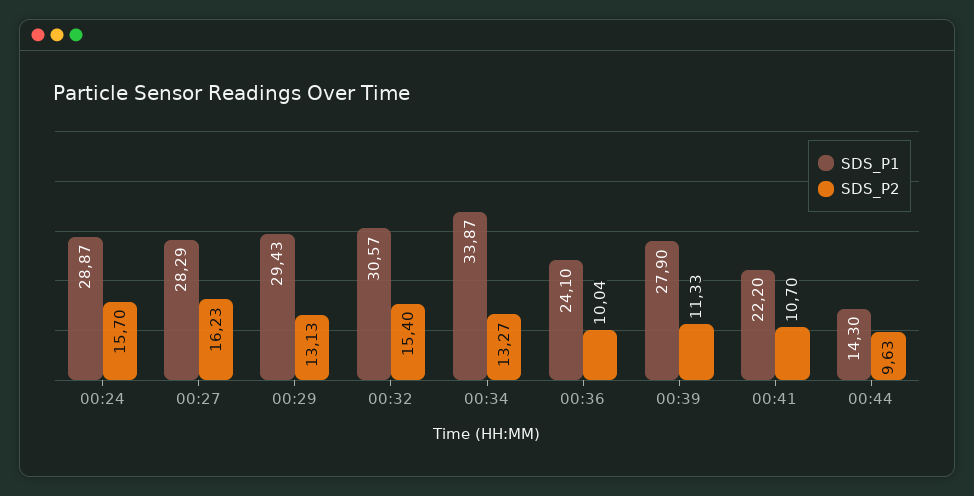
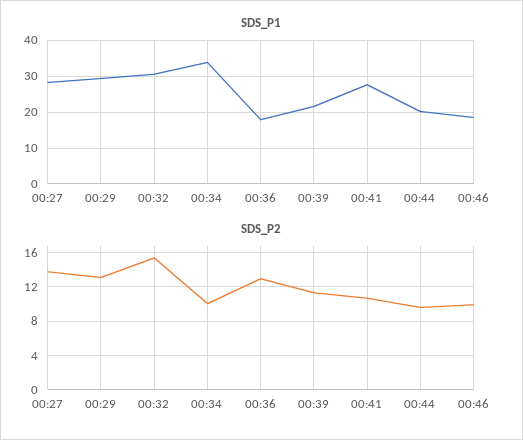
SDS_P1, 00:24: 28.87 -> none
SDS_P2, 00:24: 15.7 -> none
SDS_P2, 00:27: 16.23 -> 14
SDS_P2, 00:34: 13.27 -> 10
SDS_P1, 00:36: 24.1 -> 18
SDS_P2, 00:36: 10.04 -> 13
SDS_P1, 00:39: 27.9 -> 22
SDS_P1, 00:41: 22.2 -> 28
SDS_P1, 00:44: 14.3 -> 20
SDS_P1, 00:46: none -> 18
SDS_P2, 00:46: none -> 10

